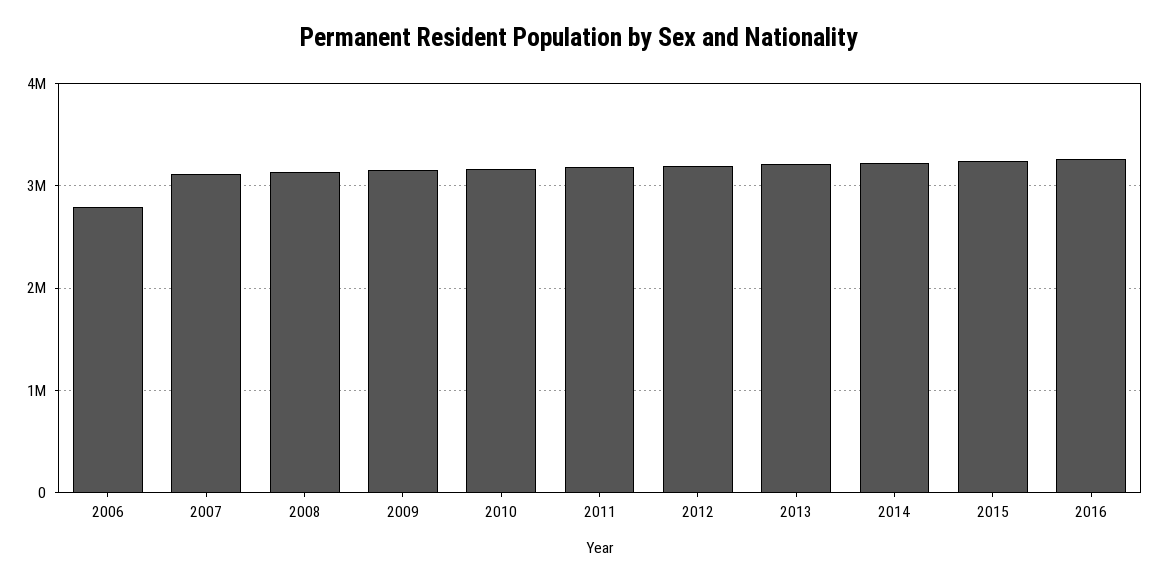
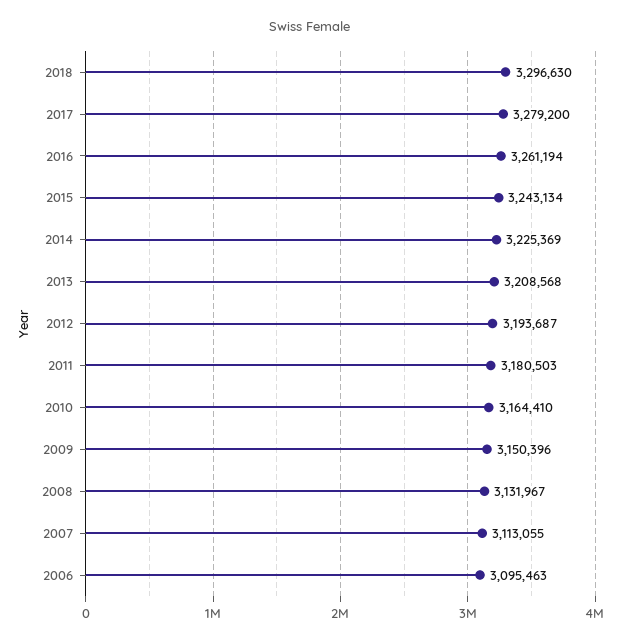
2006: 2800000 -> 3095463
2018: none -> 3296630
2017: none -> 3279200

